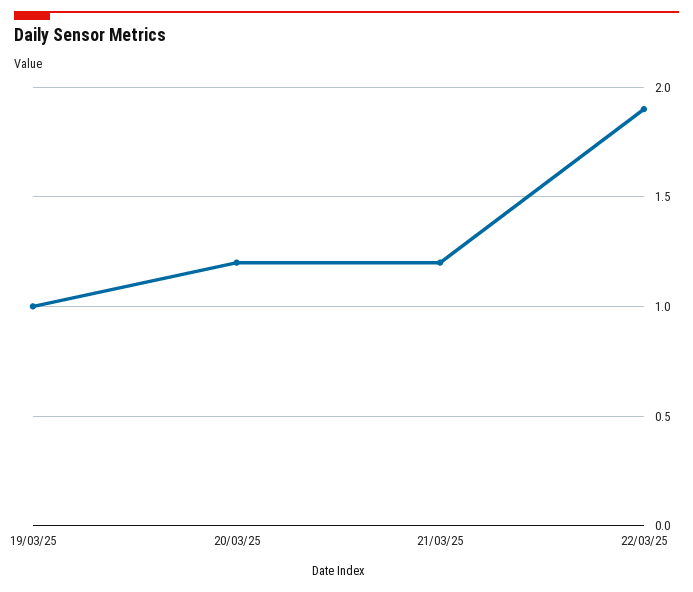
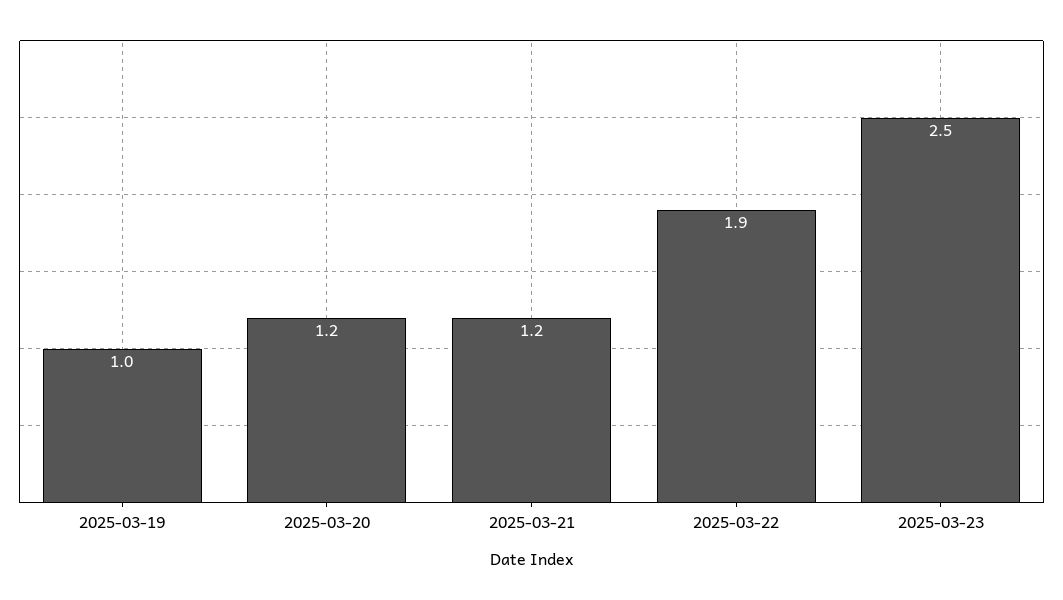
2025-03-23: none -> 2.5

